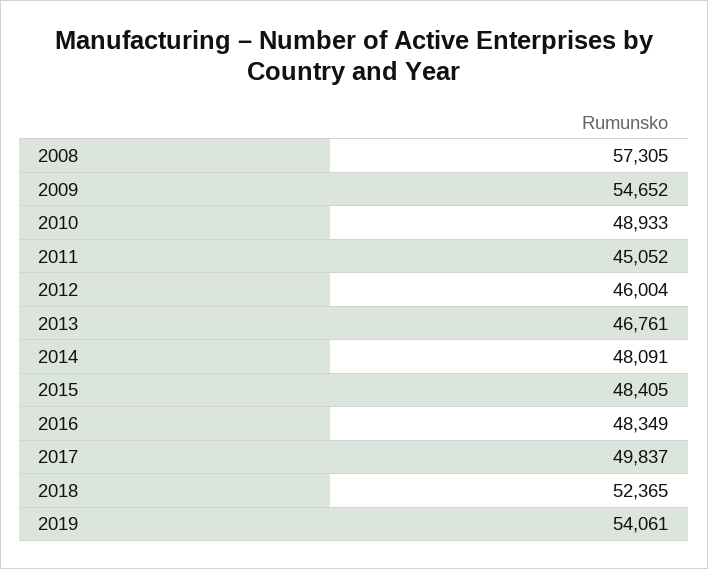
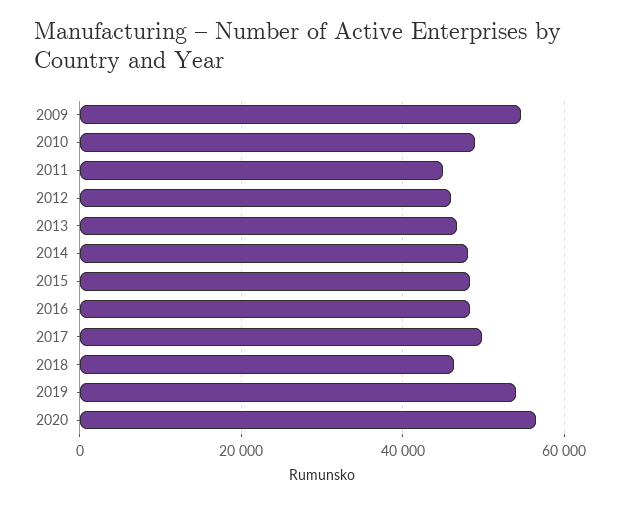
2008: 57305 -> none
2018: 52365 -> 46000
2020: none -> 56000

